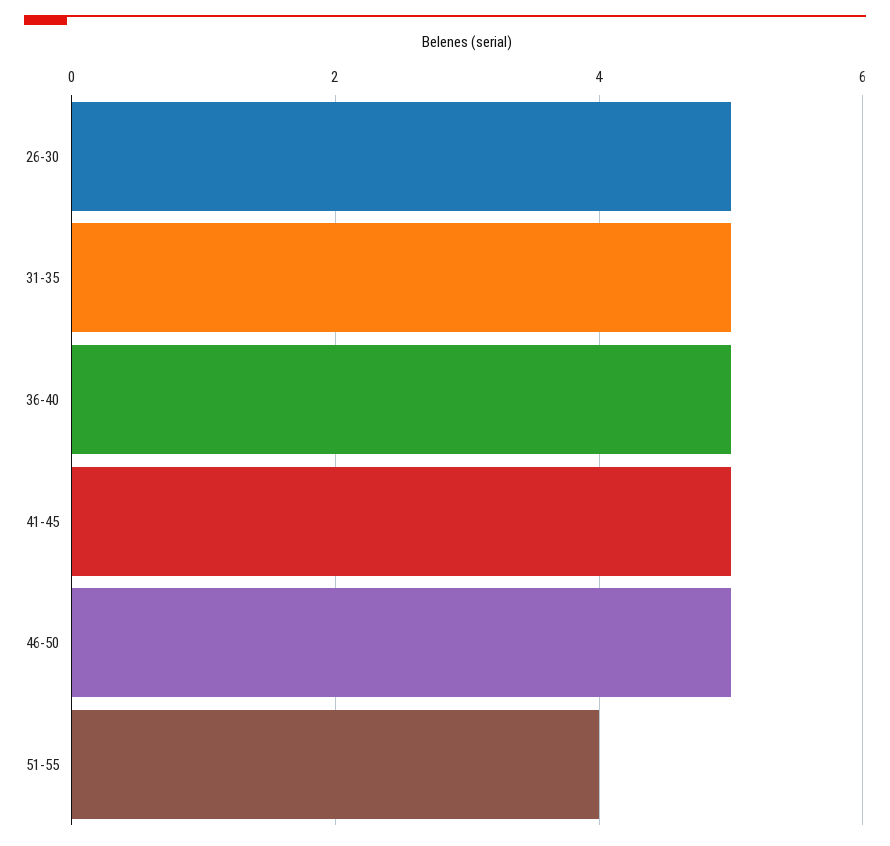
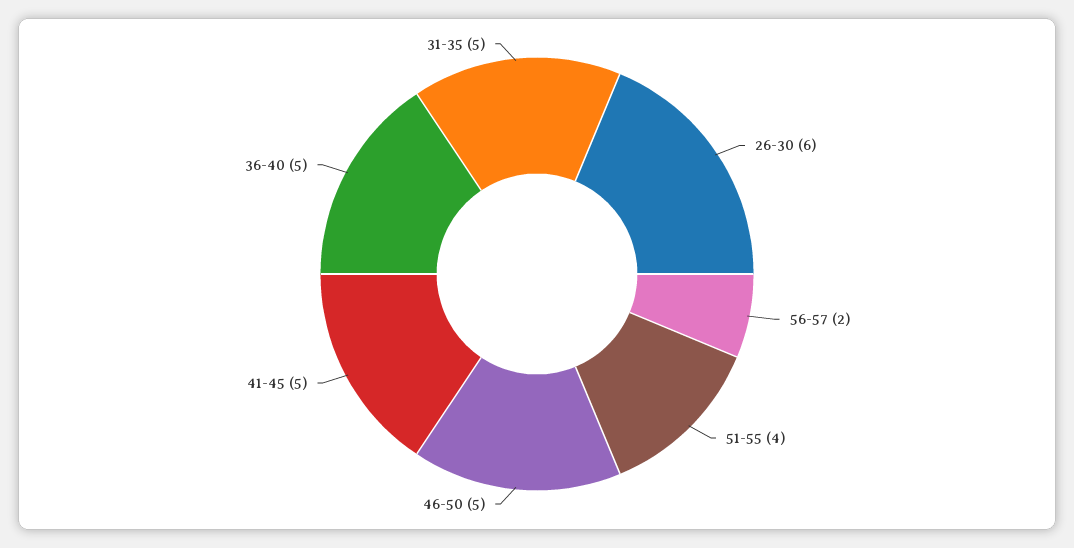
26-30: 5 -> 6
56-57: none -> 2

